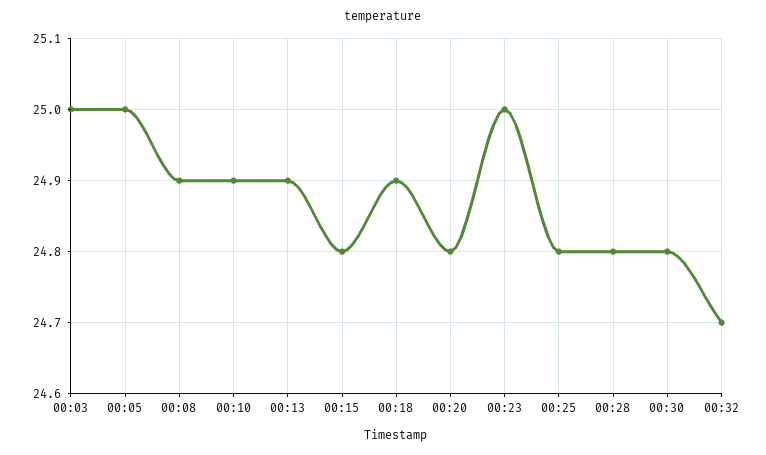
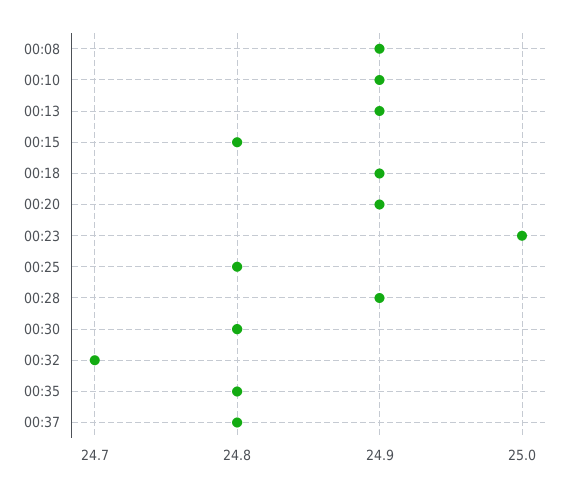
00:03: 25 -> none
00:05: 25 -> none
00:20: 24.8 -> 24.9
00:28: 24.8 -> 24.9
00:35: none -> 24.8
00:37: none -> 24.8

